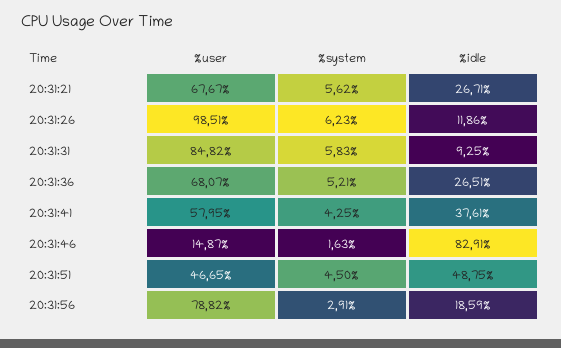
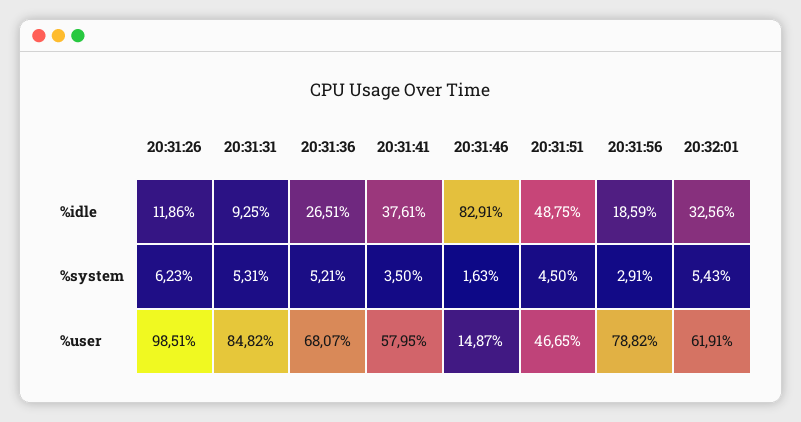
%user, 20:31:21: 67.67 -> none
%system, 20:31:21: 5.62 -> none
%idle, 20:31:21: 26.71 -> none
%system, 20:31:31: 5.83 -> 5.31
%system, 20:31:41: 4.25 -> 3.5
%idle, 20:32:01: none -> 32.56
%system, 20:32:01: none -> 5.43
%user, 20:32:01: none -> 61.91

